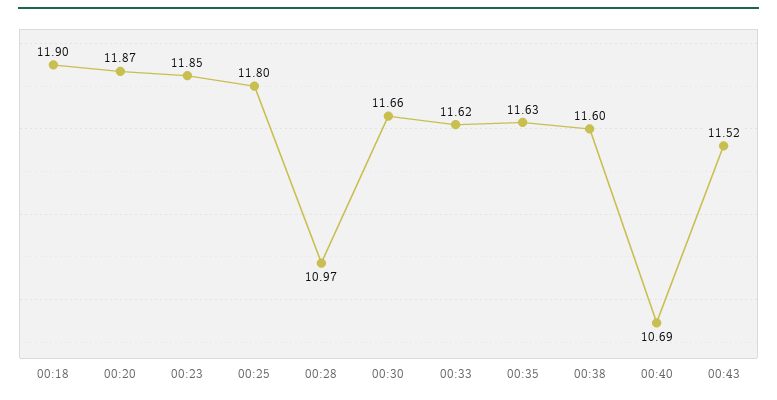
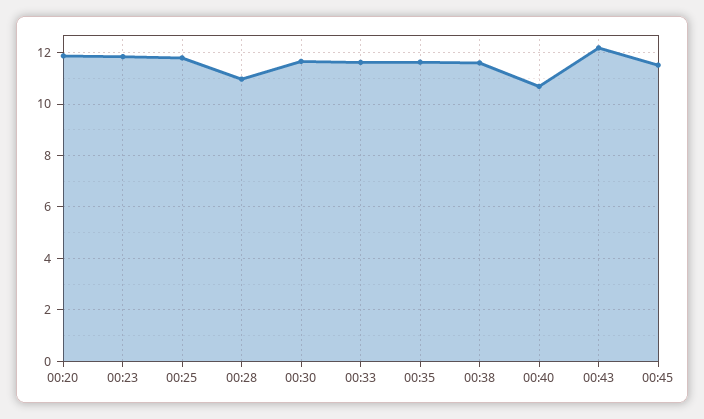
00:18: 11.9 -> none
00:43: 11.52 -> 12.25
00:45: none -> 11.5

